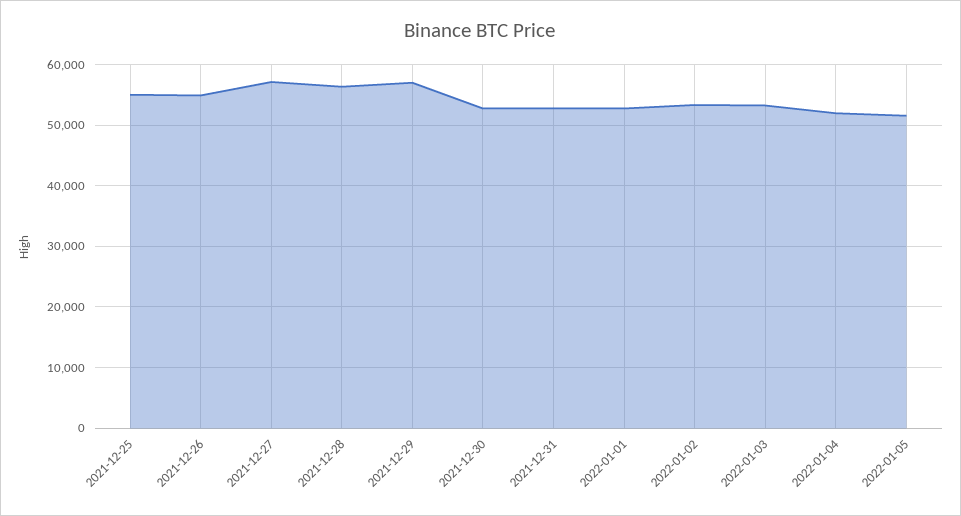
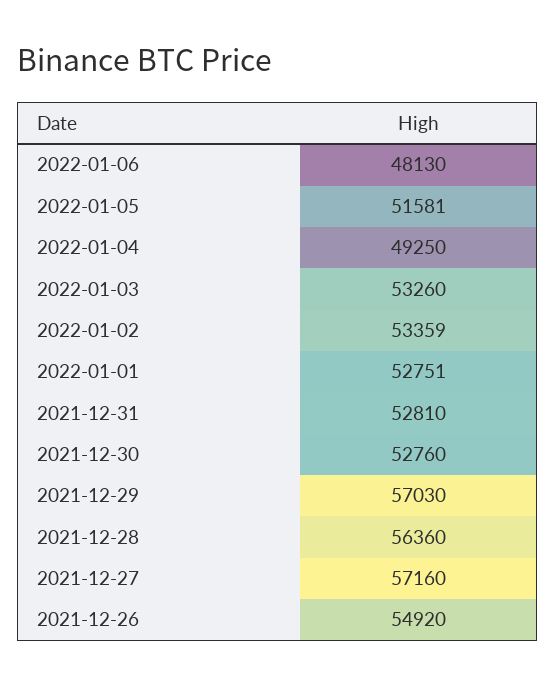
2021-12-25: 55000 -> none
2022-01-04: 52000 -> 49250
2022-01-06: none -> 48130

